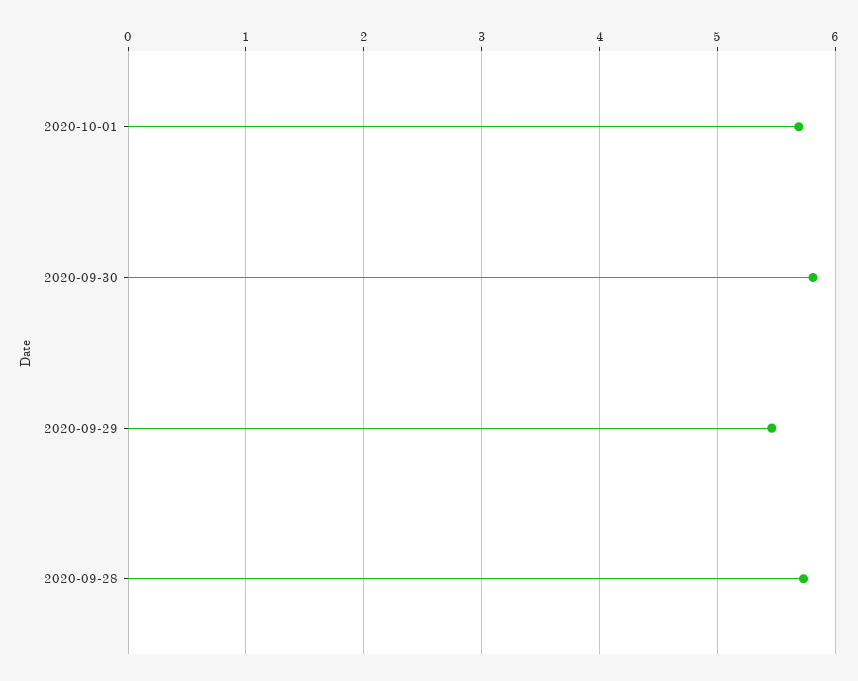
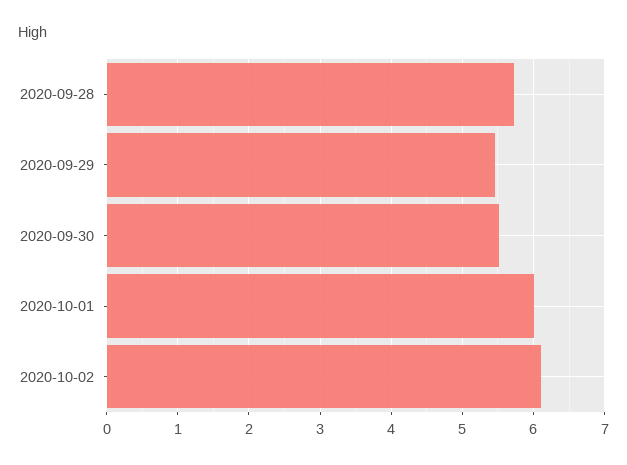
2020-10-01: 5.7 -> 6
2020-09-30: 5.8 -> 5.5
2020-10-02: none -> 6.1

